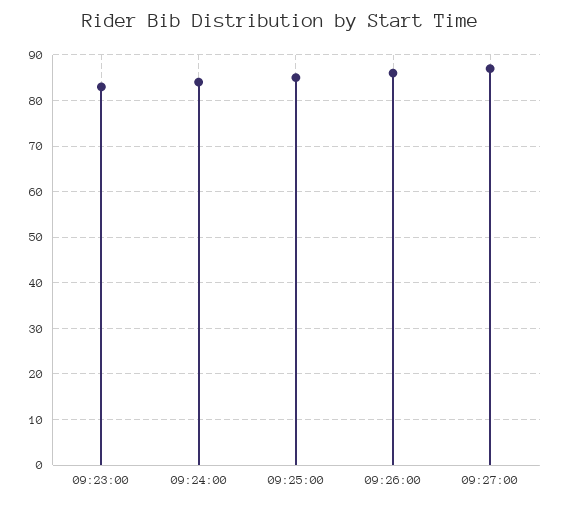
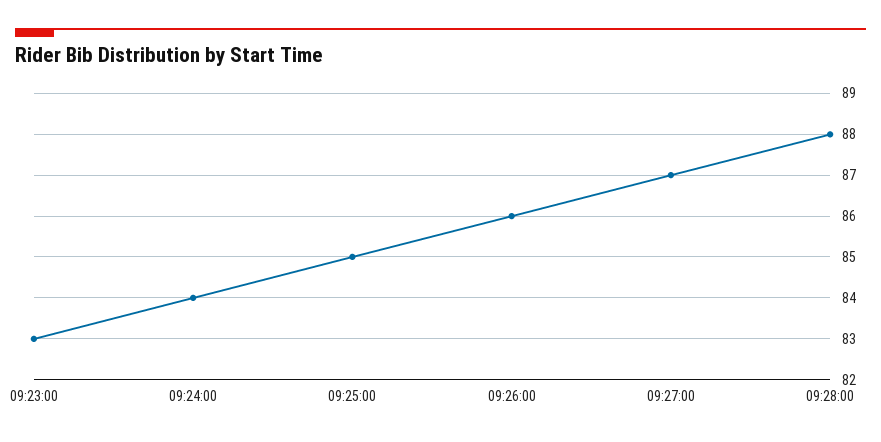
09:28:00: none -> 88

